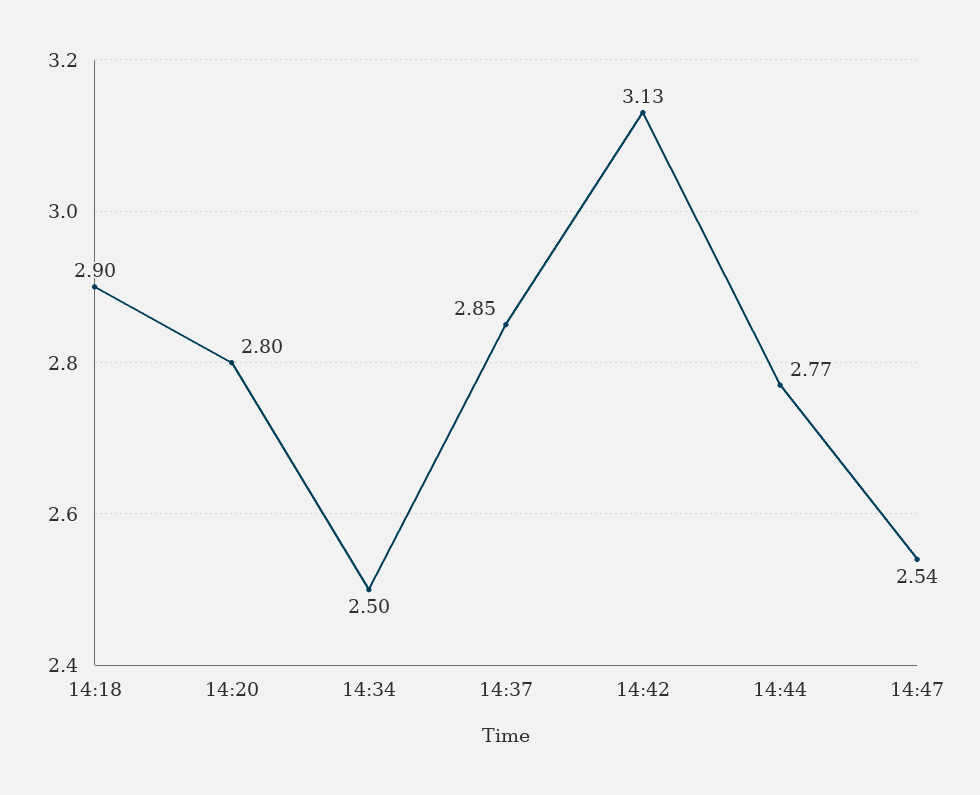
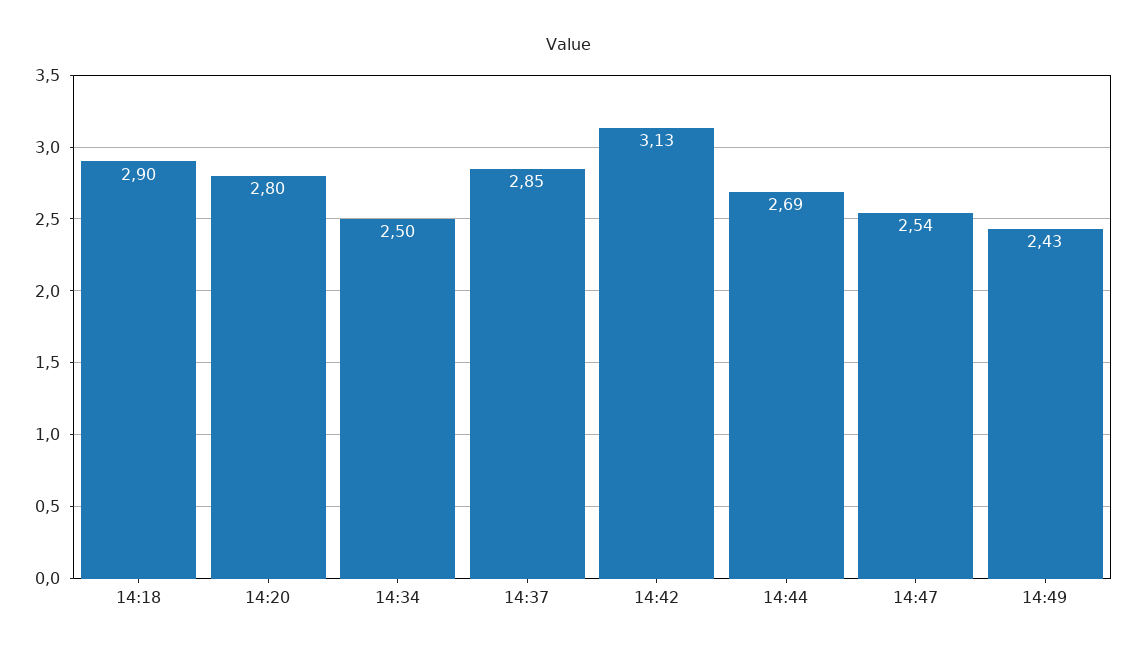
14:44: 2.77 -> 2.69
14:49: none -> 2.43

